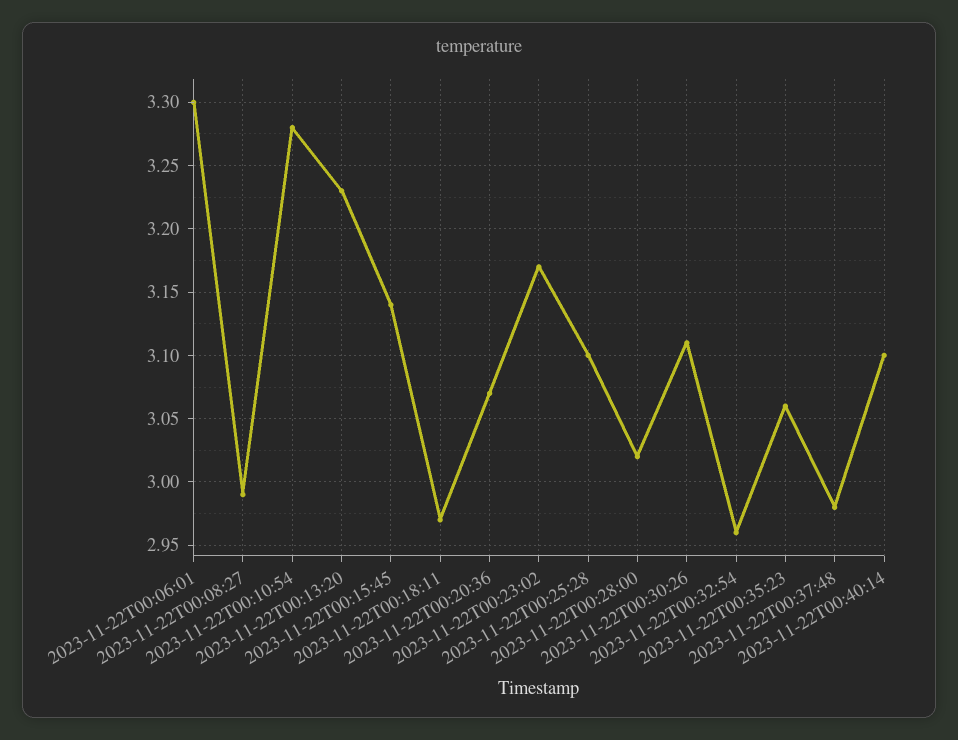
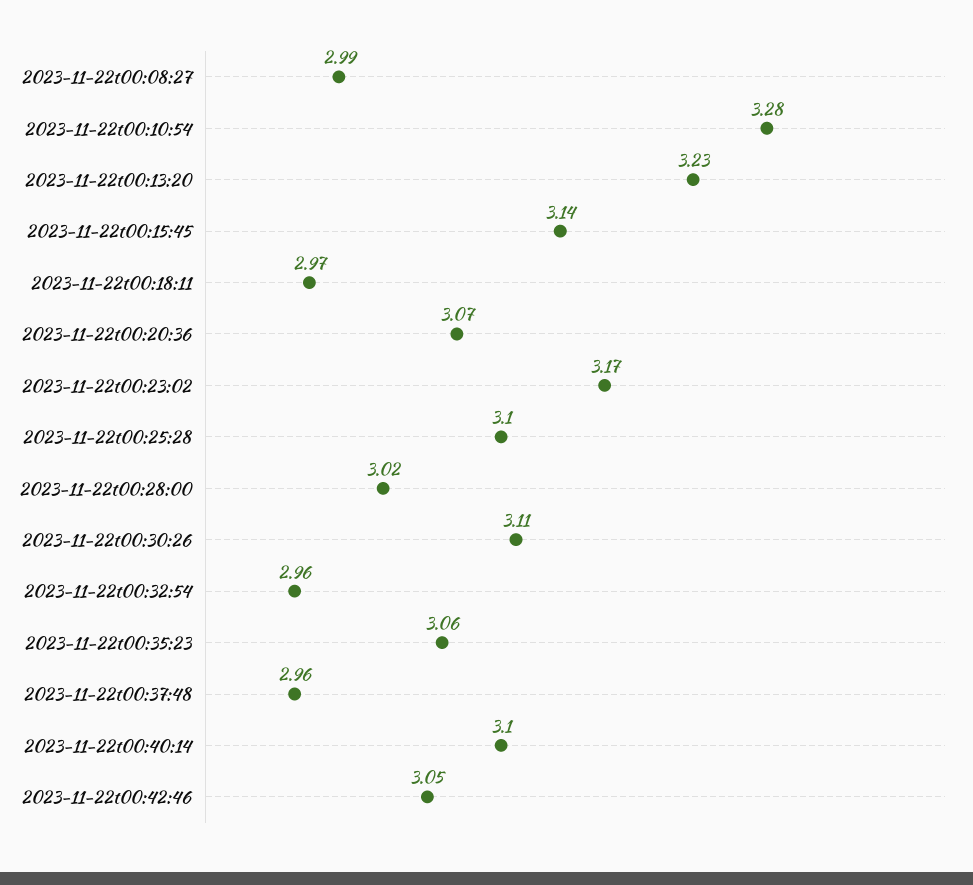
2023-11-22T00:06:01: 3.3 -> none
2023-11-22T00:37:48: 2.98 -> 2.96
2023-11-22t00:42:46: none -> 3.05

